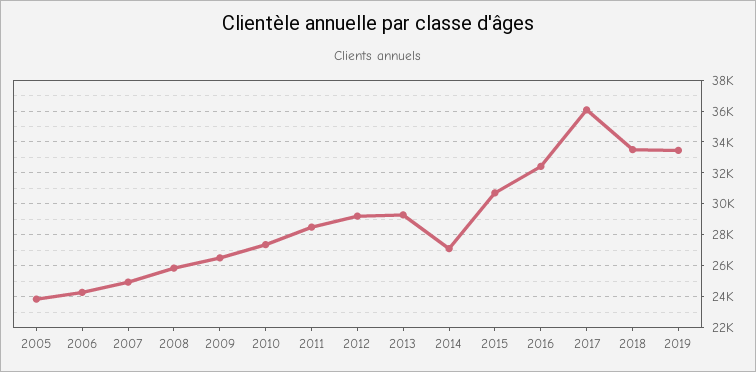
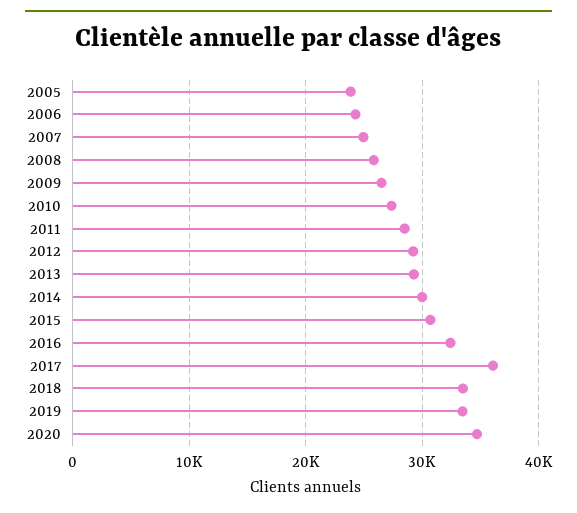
2014: 27000 -> 30000
2020: none -> 35000

